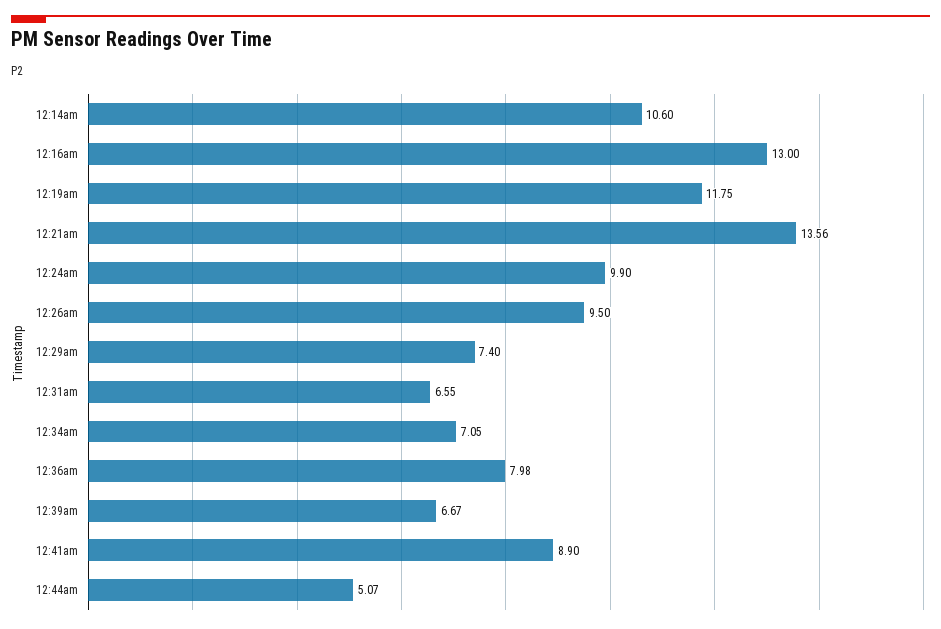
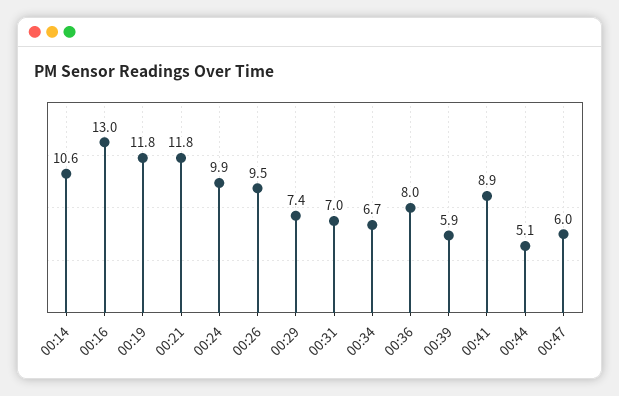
12:21am: 13.56 -> 11.8
12:31am: 6.55 -> 7
12:34am: 7.05 -> 6.7
12:39am: 6.67 -> 5.9
00:47: none -> 6

